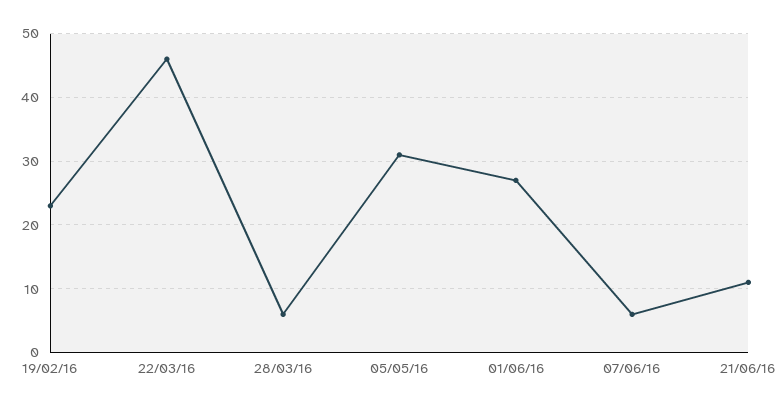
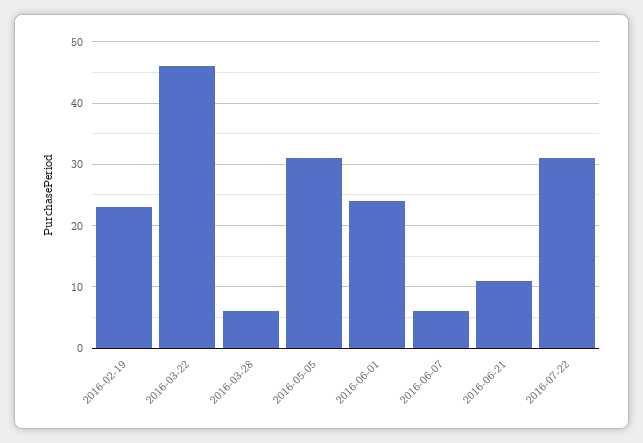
01/06/16: 27 -> 24
2016-07-22: none -> 31

